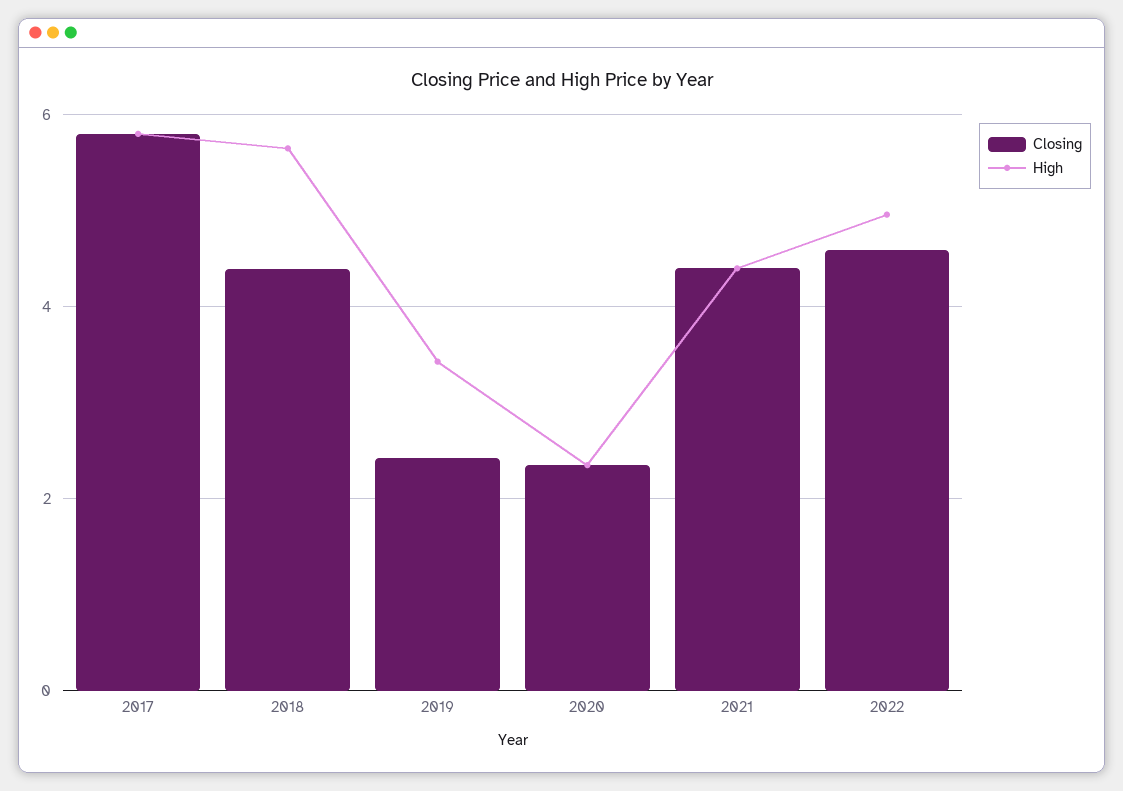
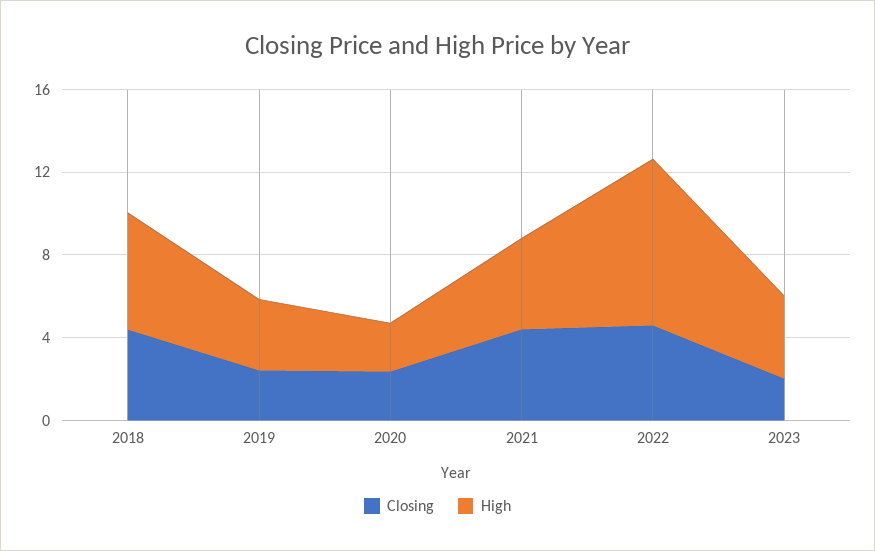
Closing, 2017: 5.8 -> none
High, 2017: 5.8 -> none
High, 2022: 5 -> 8
Closing, 2023: none -> 2
High, 2023: none -> 4

